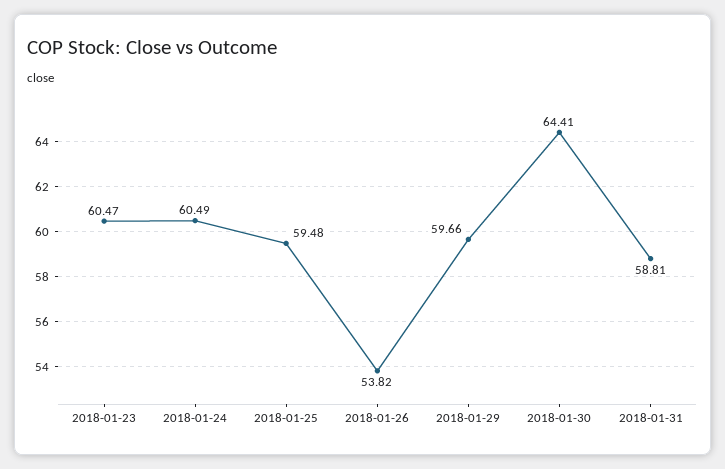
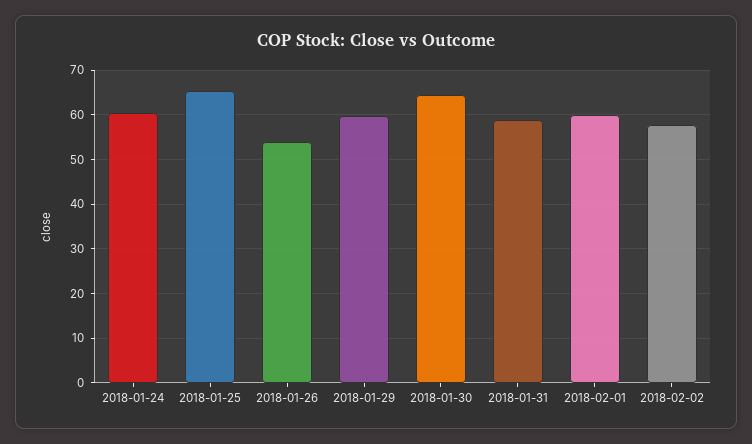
2018-01-23: 60.47 -> none
2018-01-25: 59.48 -> 66
2018-02-01: none -> 60
2018-02-02: none -> 58

